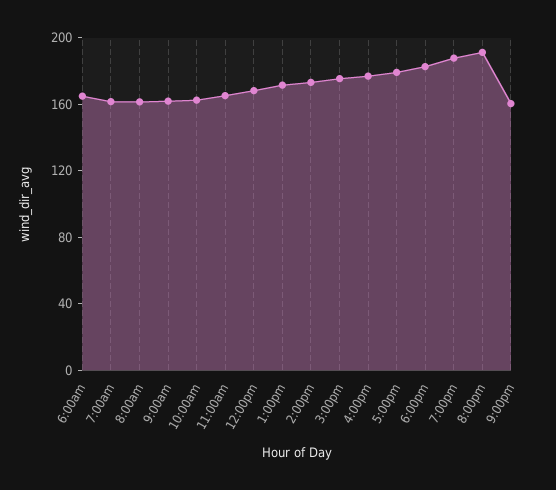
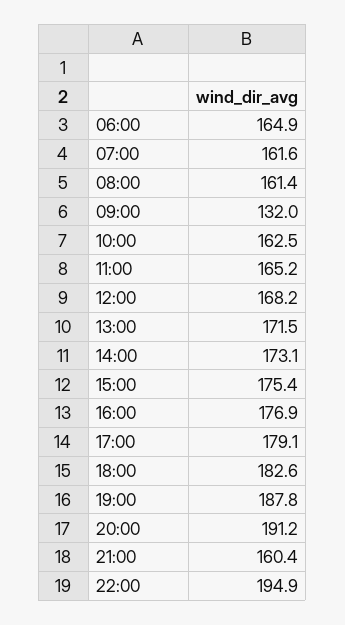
9:00am: 160 -> 132
22:00: none -> 194.9

